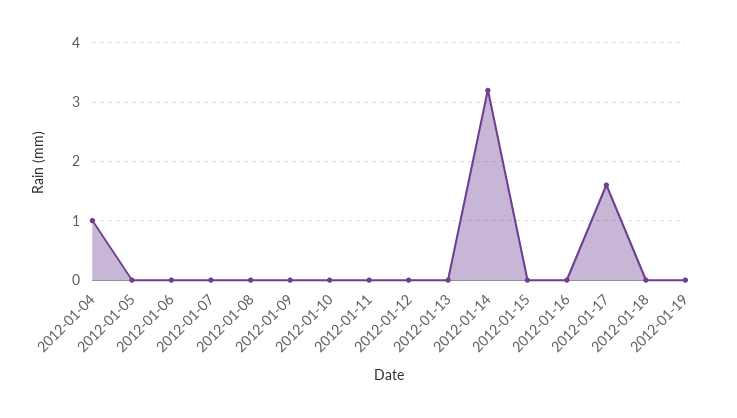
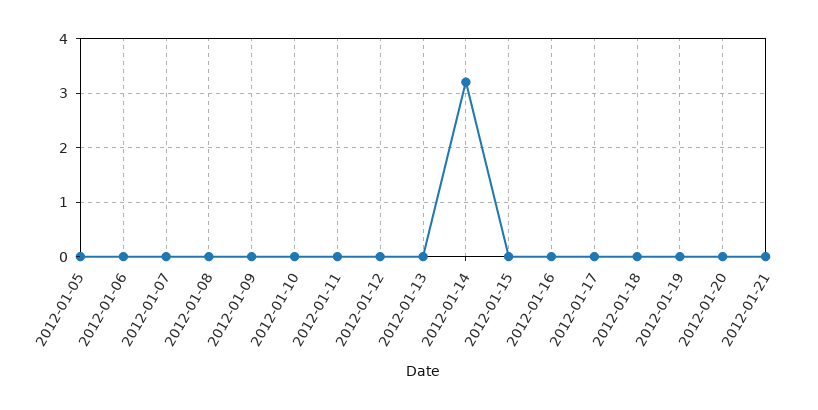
2012-01-04: 1 -> none
2012-01-17: 1.5 -> 0
2012-01-20: none -> 0
2012-01-21: none -> 0

